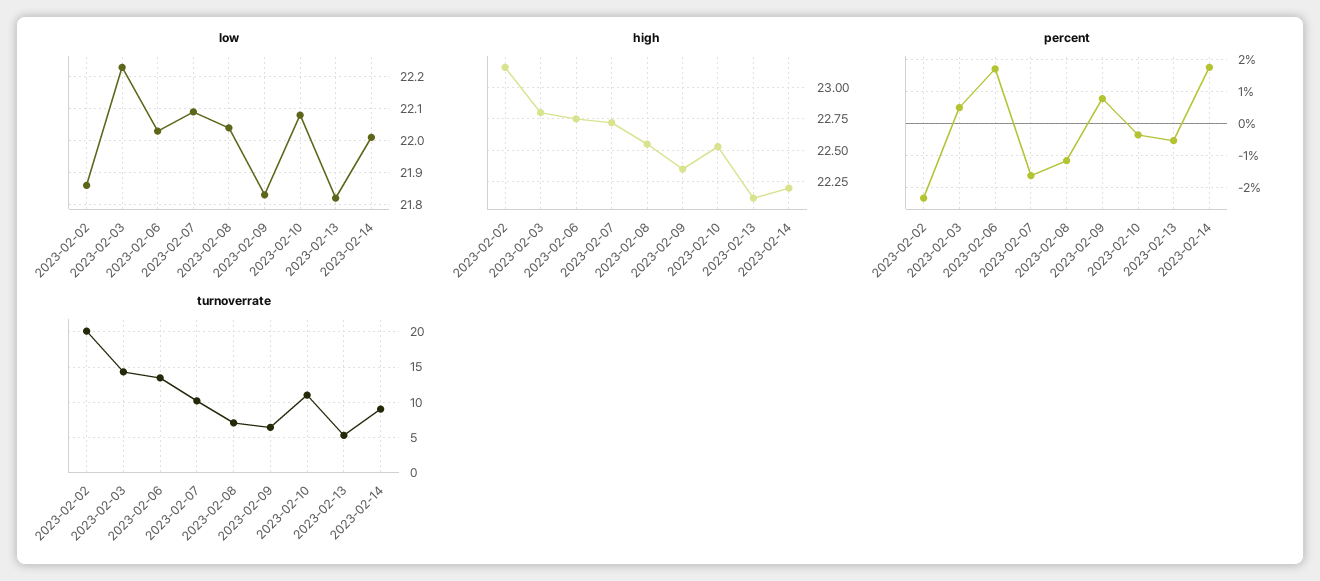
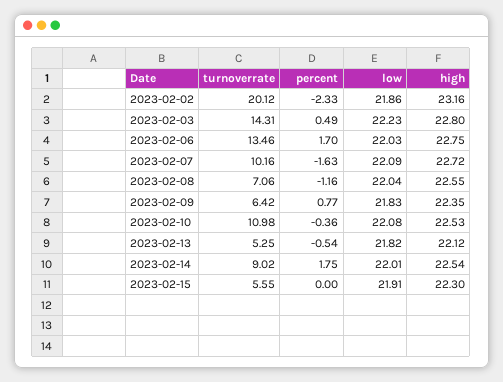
high, 2023-02-14: 22.2 -> 22.54
turnoverrate, 2023-02-15: none -> 5.55
percent, 2023-02-15: none -> 0
low, 2023-02-15: none -> 21.91
high, 2023-02-15: none -> 22.3

